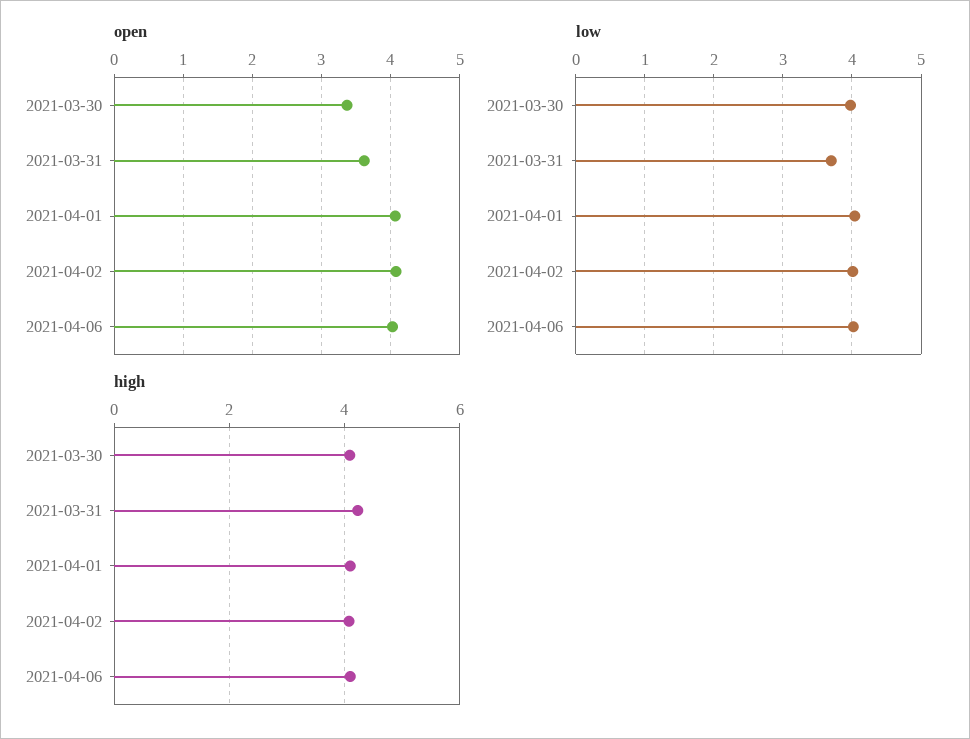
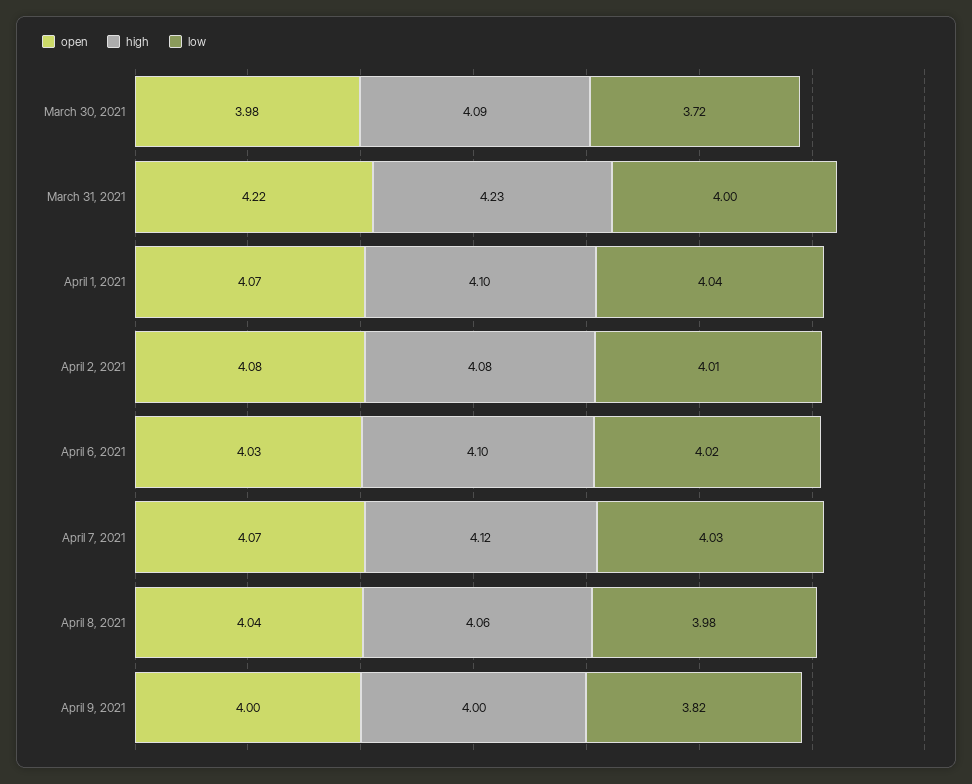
open, 2021-03-30: 3.4 -> 3.98
open, 2021-03-31: 3.6 -> 4.22
low, 2021-03-30: 4 -> 3.72
low, 2021-03-31: 3.7 -> 4
open, April 7, 2021: none -> 4.07
high, April 7, 2021: none -> 4.12
low, April 7, 2021: none -> 4.03
open, April 8, 2021: none -> 4.04
high, April 8, 2021: none -> 4.06
low, April 8, 2021: none -> 3.98
open, April 9, 2021: none -> 4
high, April 9, 2021: none -> 4
low, April 9, 2021: none -> 3.82

